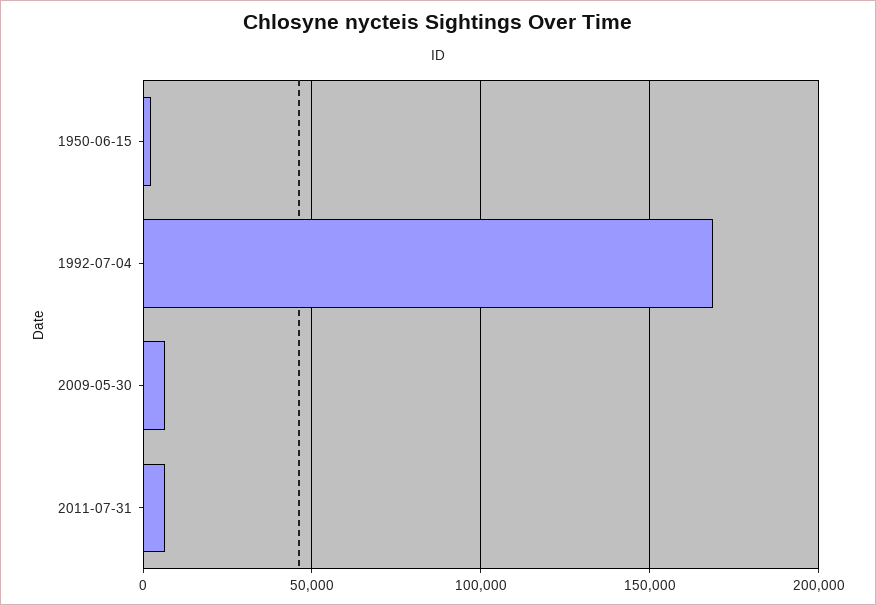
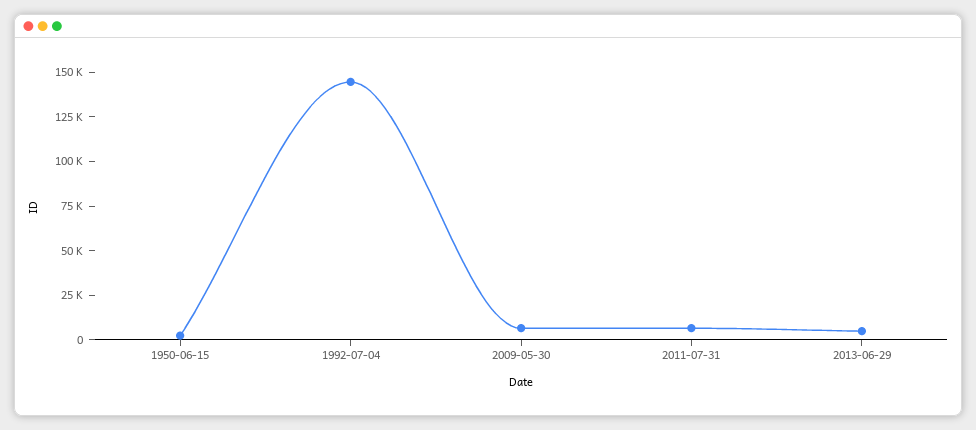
1992-07-04: 170000 -> 145000
2013-06-29: none -> 5000

